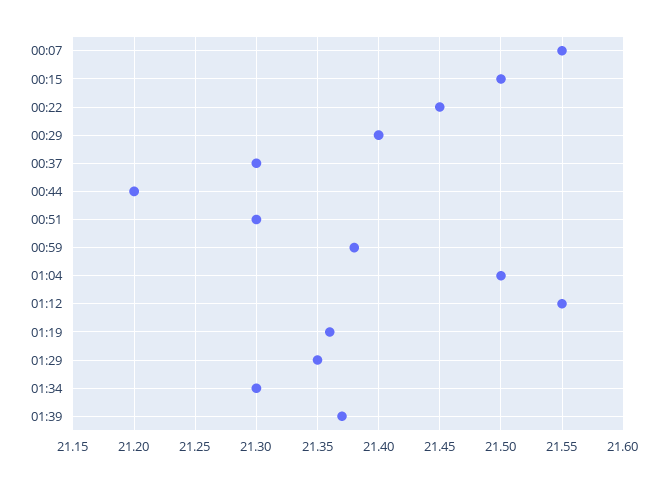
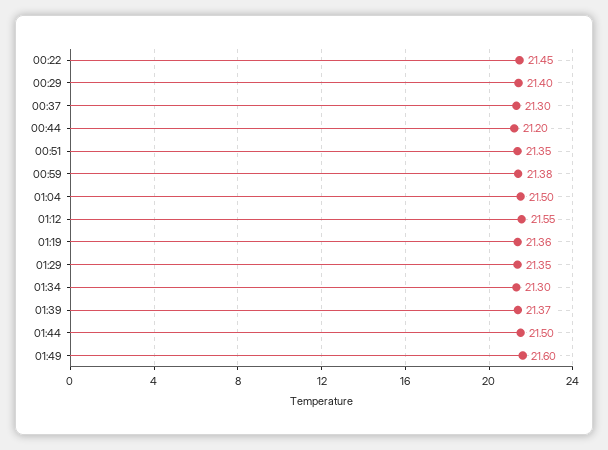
00:07: 21.55 -> none
00:15: 21.5 -> none
00:51: 21.3 -> 21.35
01:44: none -> 21.5
01:49: none -> 21.6

